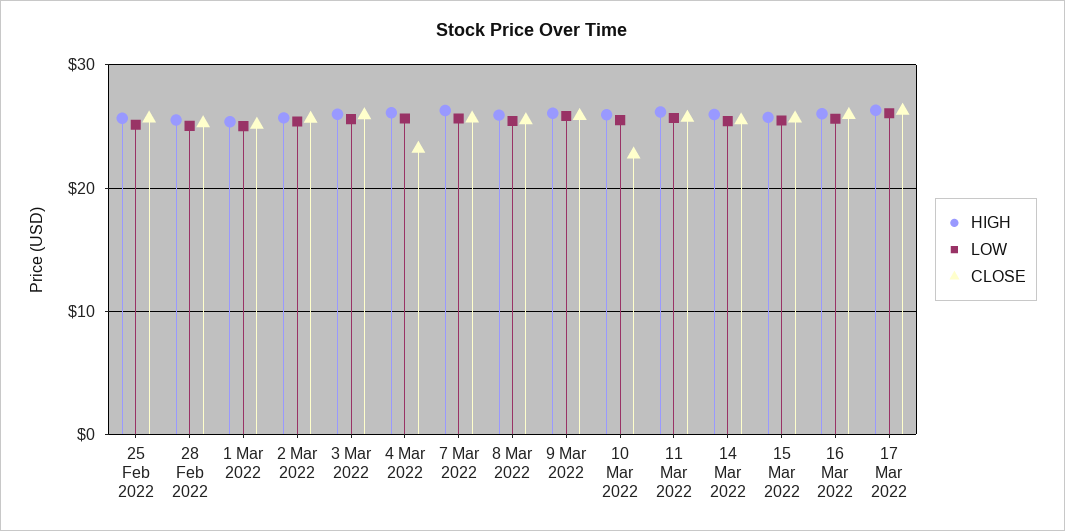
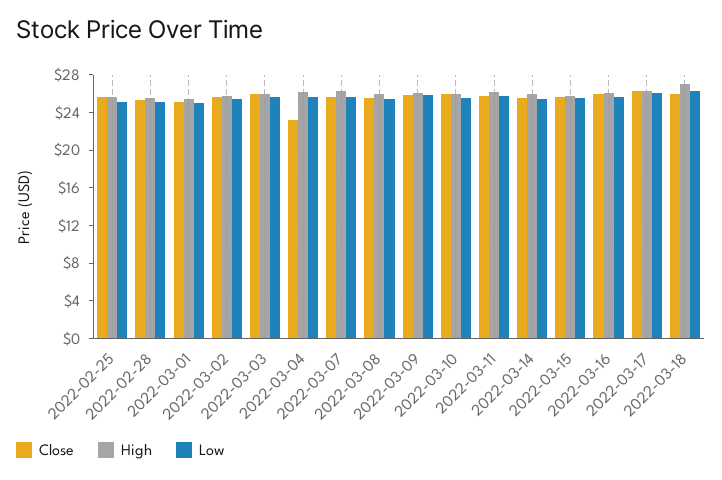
CLOSE, 10 Mar 2022: 23 -> 26
CLOSE, 2022-03-18: none -> 26
HIGH, 2022-03-18: none -> 27
LOW, 2022-03-18: none -> 26

